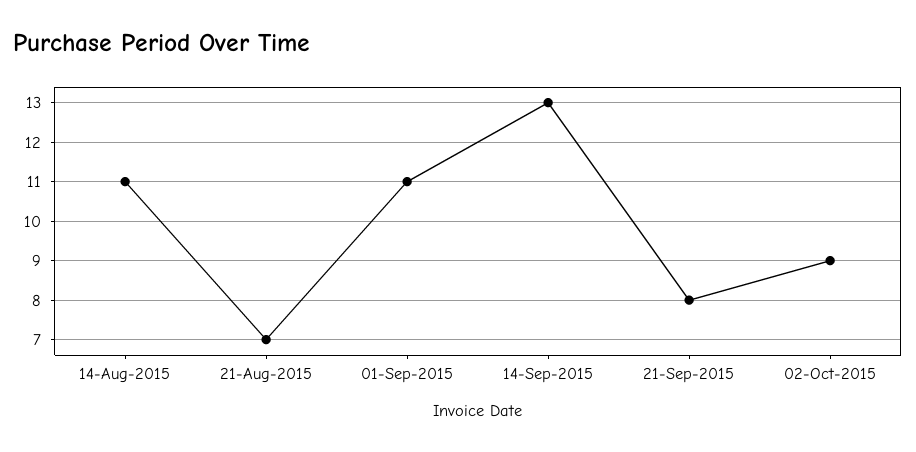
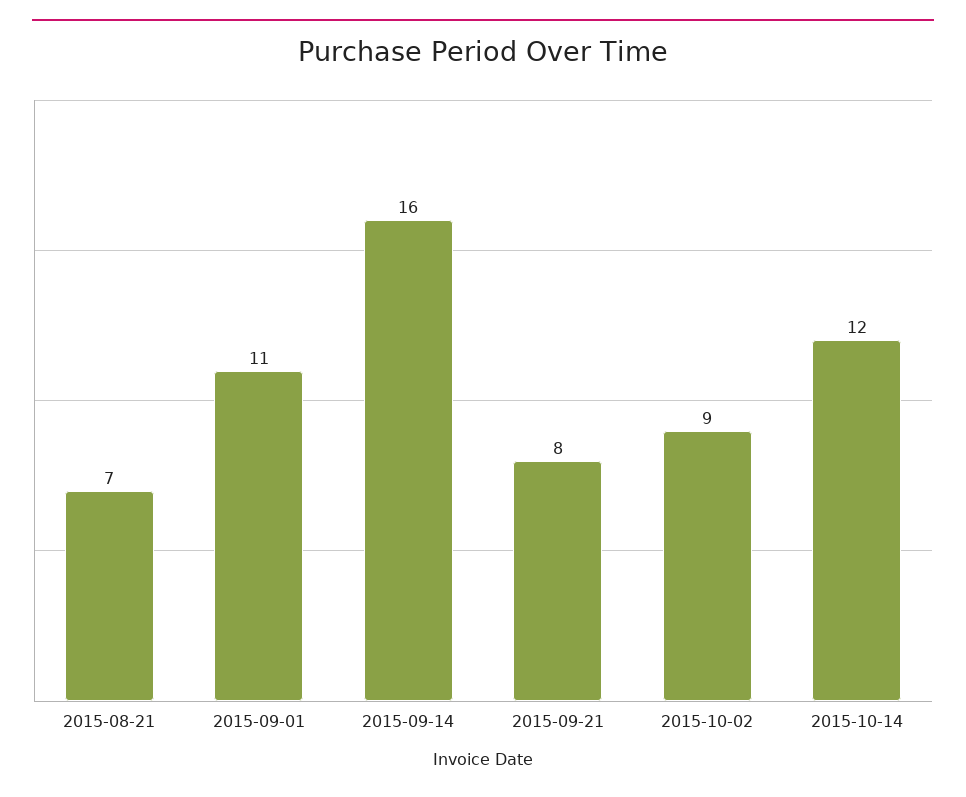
14-Aug-2015: 11 -> none
14-Sep-2015: 13 -> 16
2015-10-14: none -> 12

